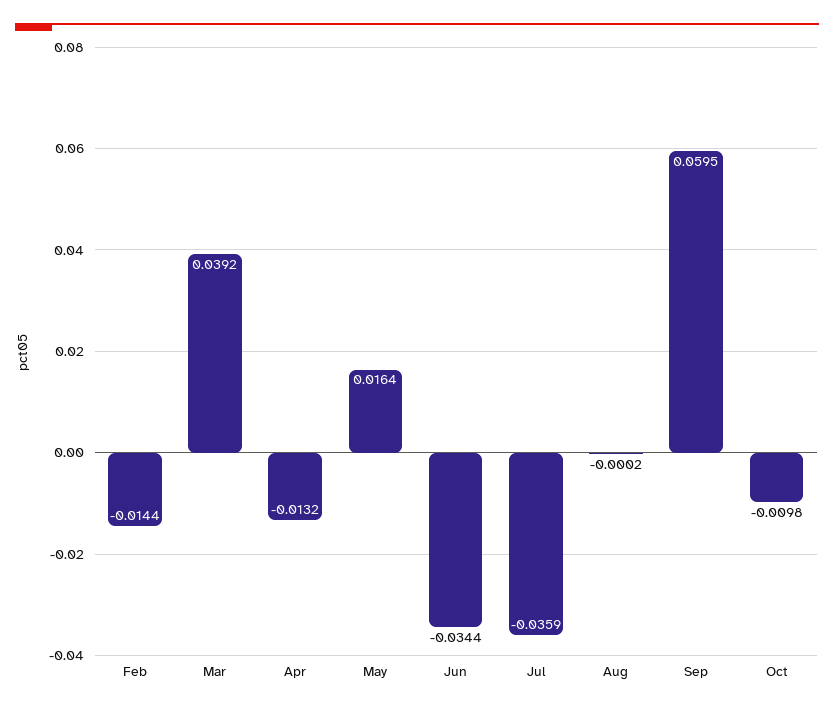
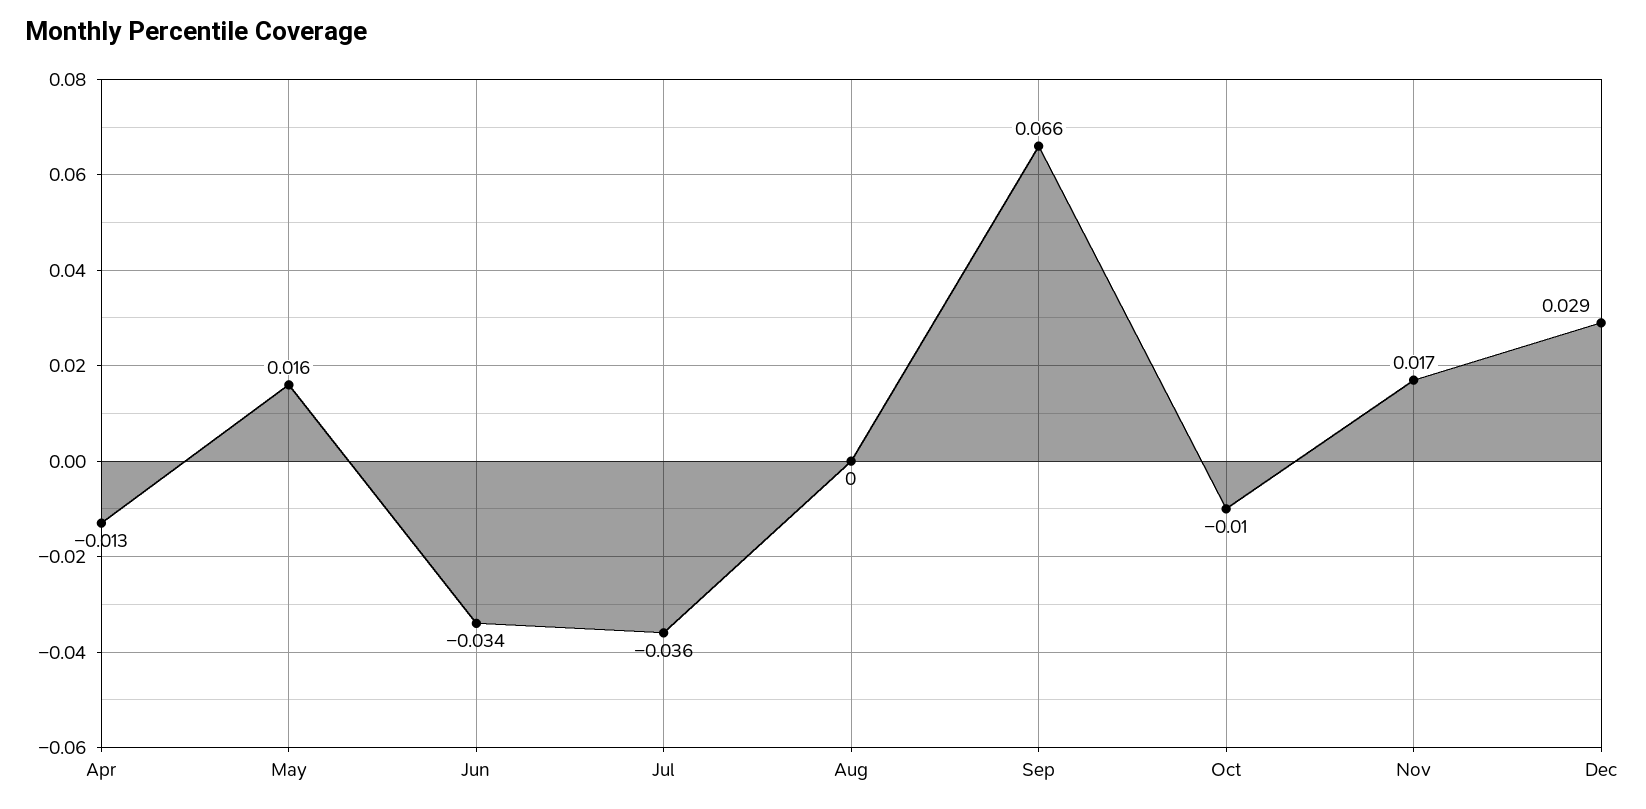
Feb: -0.0144 -> none
Mar: 0.0392 -> none
Sep: 0.0595 -> 0.066
Nov: none -> 0.017
Dec: none -> 0.029

